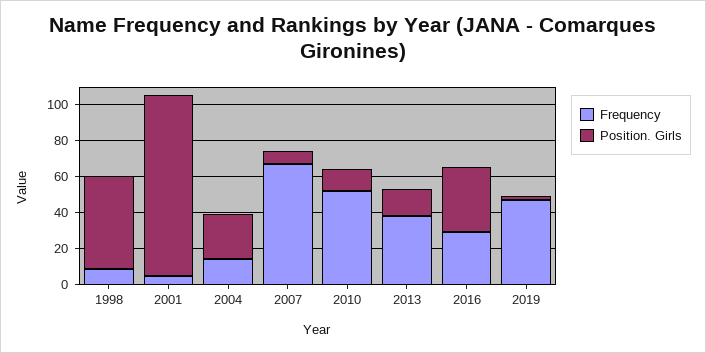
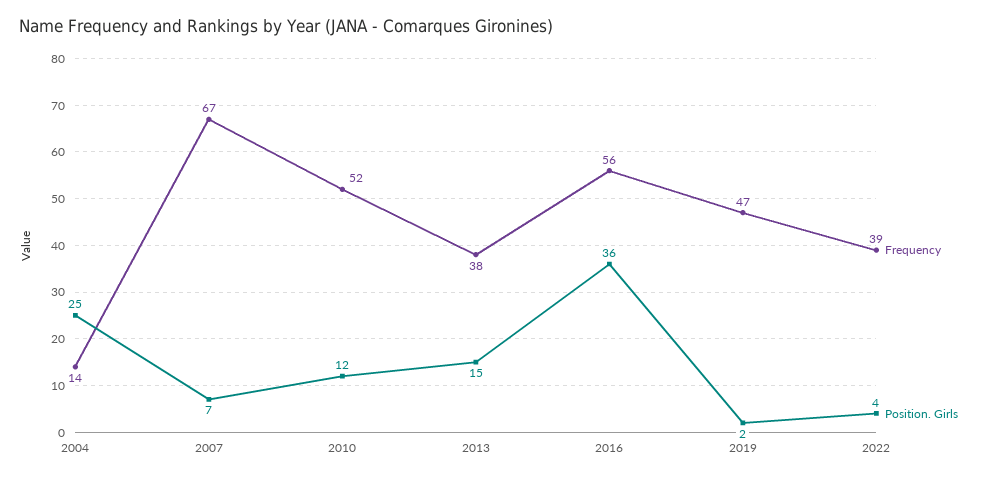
Frequency, 1998: 10 -> none
Position. Girls, 1998: 50 -> none
Frequency, 2001: 5 -> none
Position. Girls, 2001: 100 -> none
Frequency, 2016: 30 -> 56
Frequency, 2022: none -> 39
Position. Girls, 2022: none -> 4

